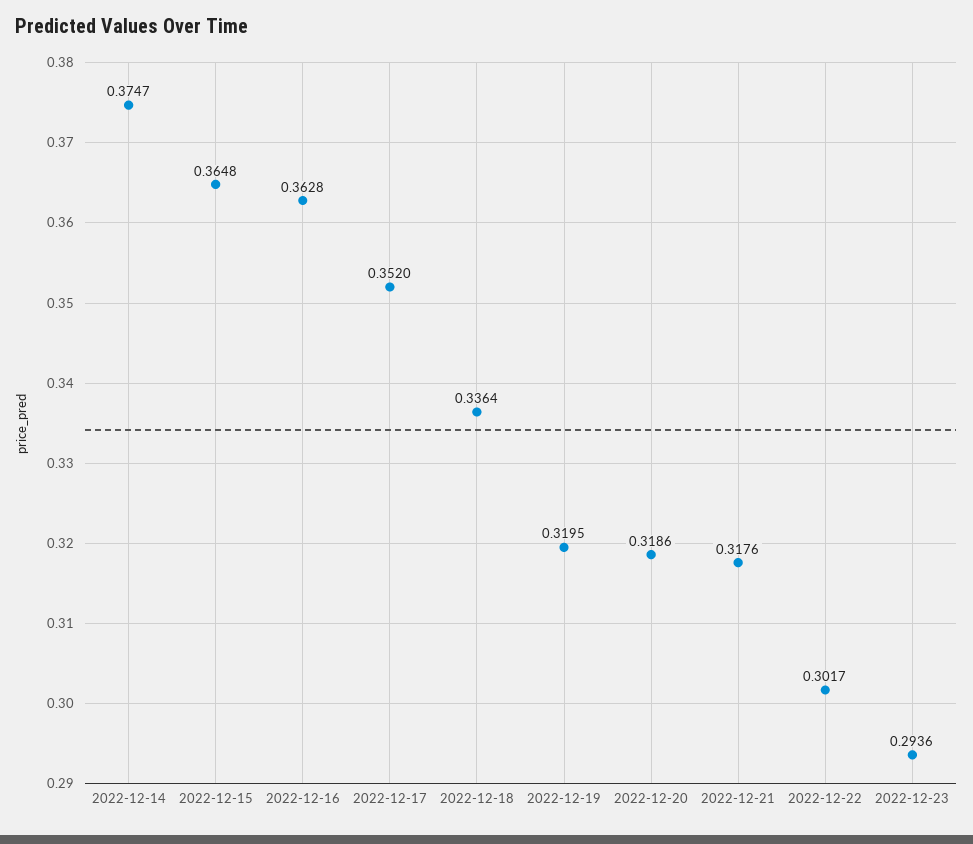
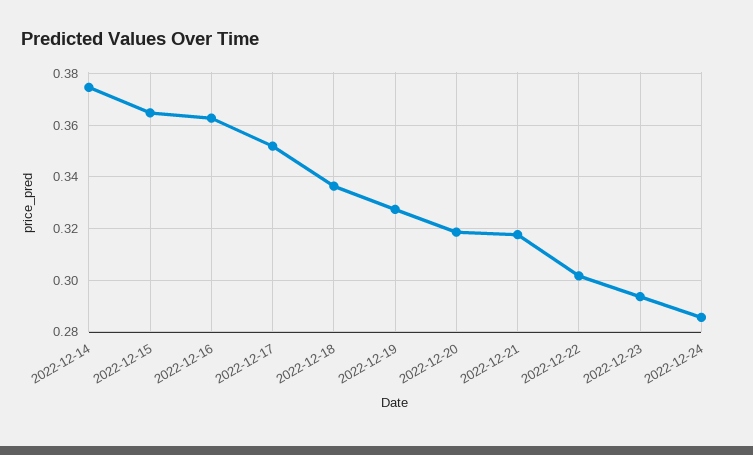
2022-12-19: 0.3195 -> 0.3275
2022-12-24: none -> 0.285

